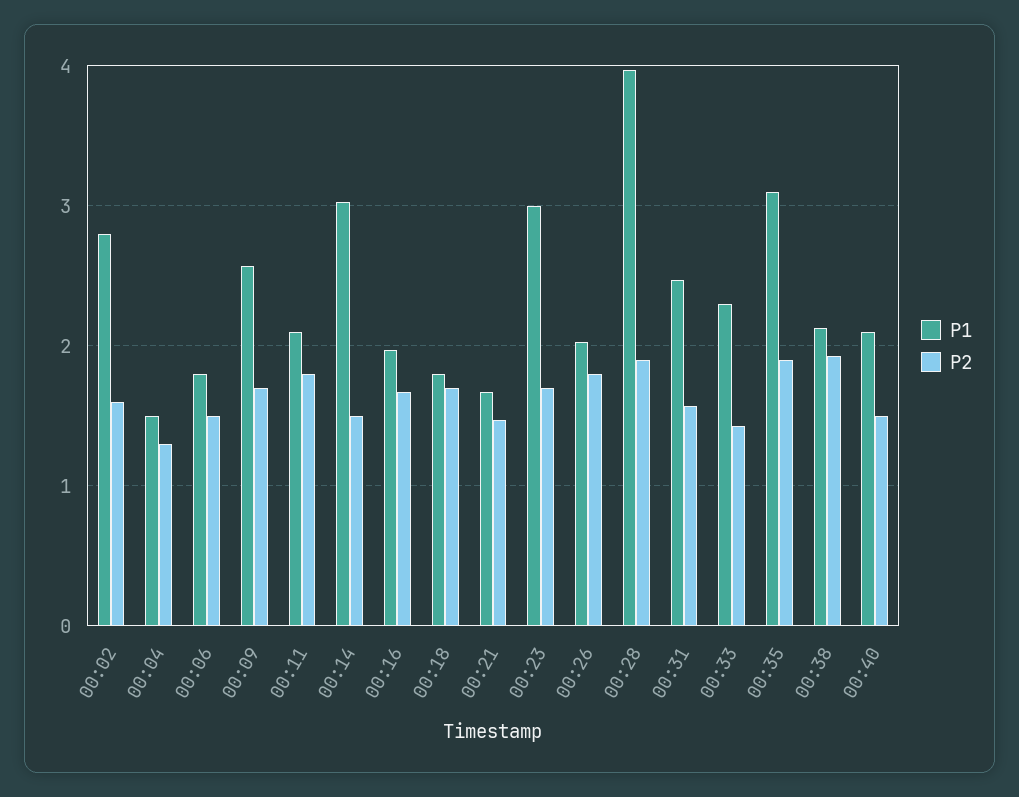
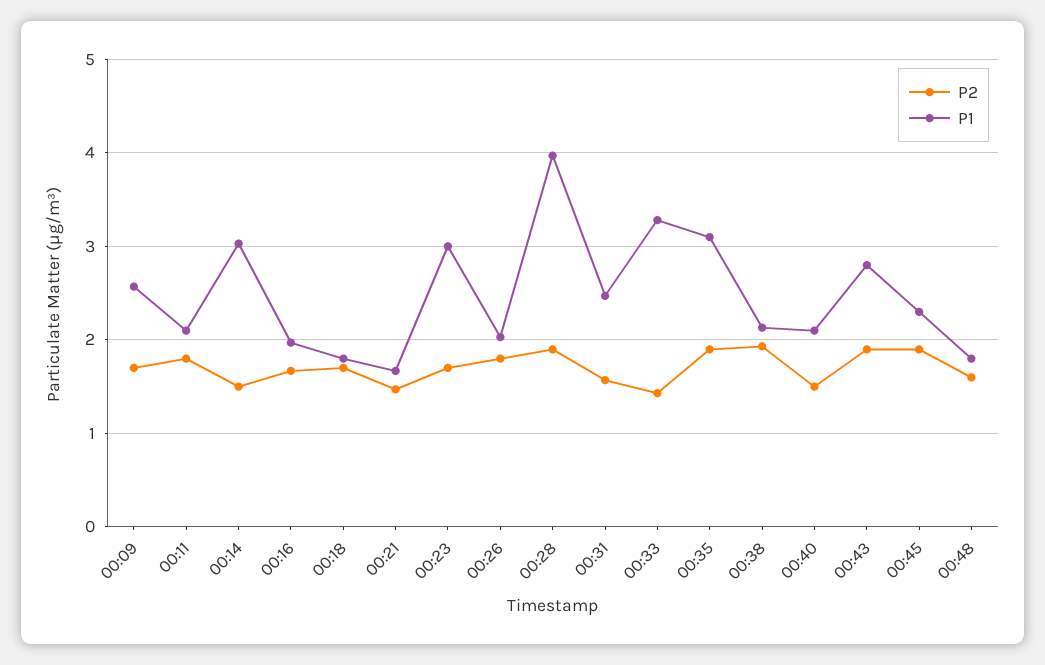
P1, 00:02: 2.8 -> none
P2, 00:02: 1.6 -> none
P1, 00:04: 1.5 -> none
P2, 00:04: 1.3 -> none
P1, 00:06: 1.8 -> none
P2, 00:06: 1.5 -> none
P1, 00:33: 2.3 -> 3.3
P2, 00:43: none -> 1.9
P1, 00:43: none -> 2.8
P2, 00:45: none -> 1.9
P1, 00:45: none -> 2.3
P2, 00:48: none -> 1.6
P1, 00:48: none -> 1.8

